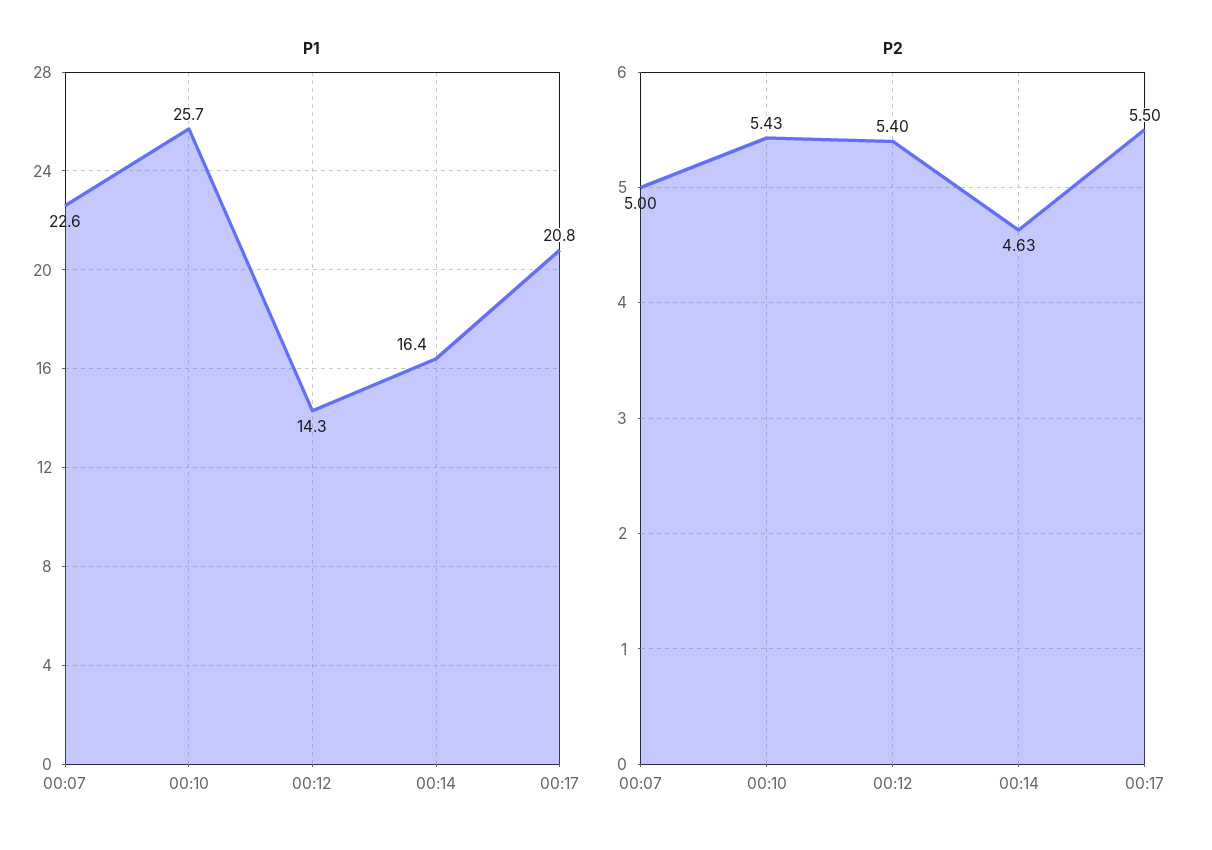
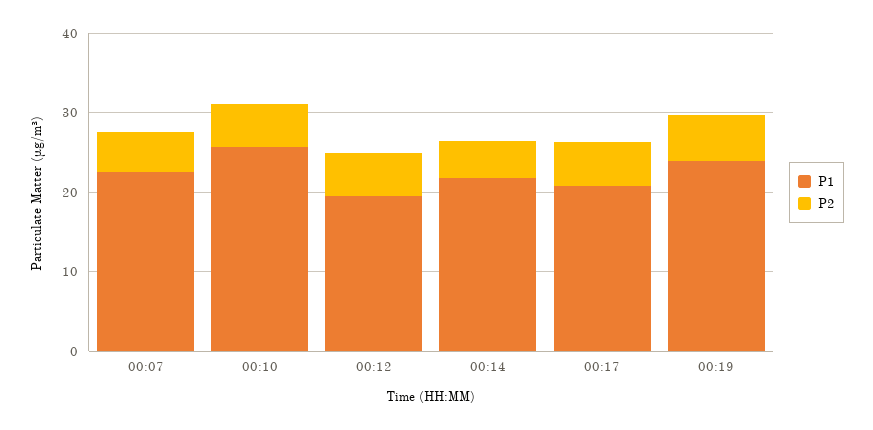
P1, 00:12: 14.3 -> 20
P1, 00:14: 16.4 -> 22
P1, 00:19: none -> 24
P2, 00:19: none -> 6

